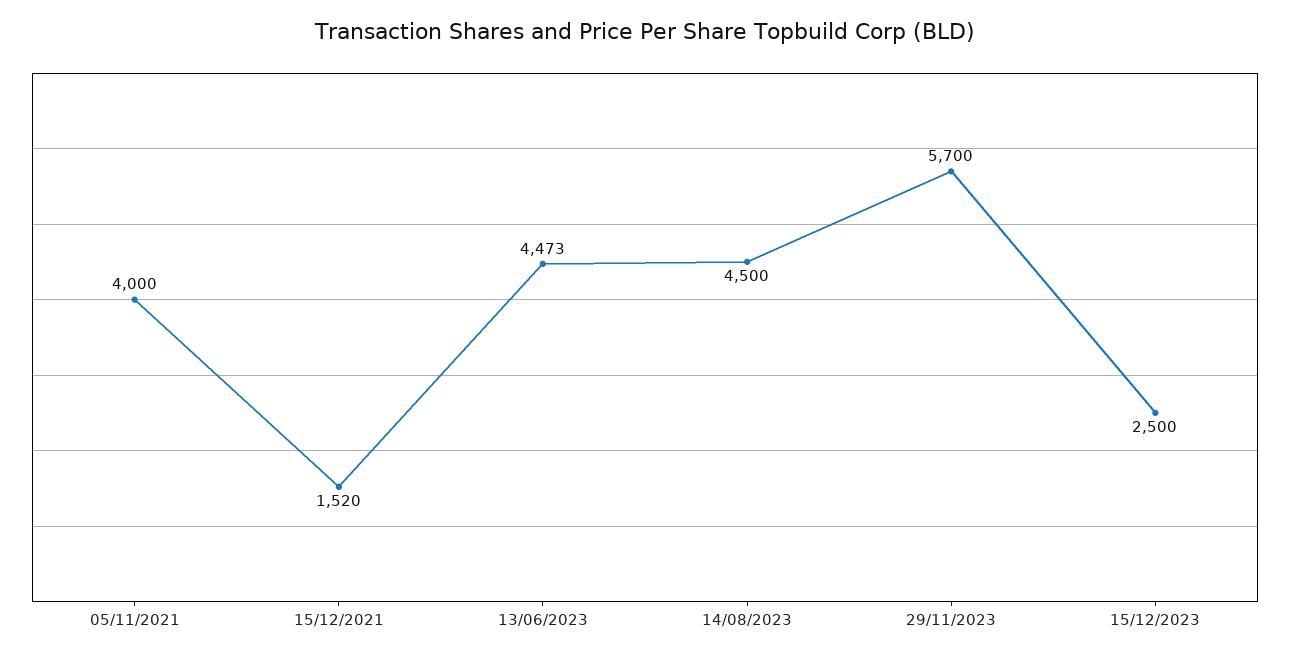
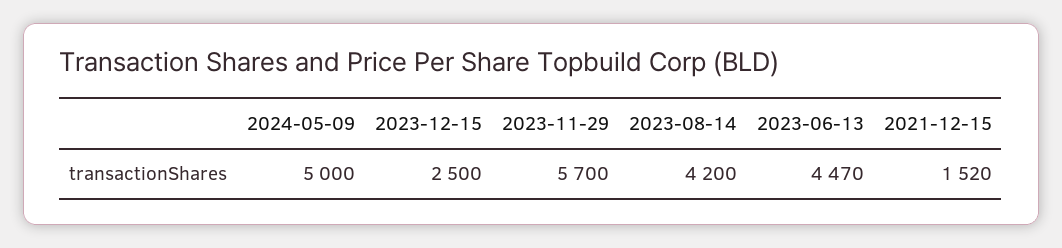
05/11/2021: 4000 -> none
13/06/2023: 4473 -> 4470
14/08/2023: 4500 -> 4200
2024-05-09: none -> 5000

